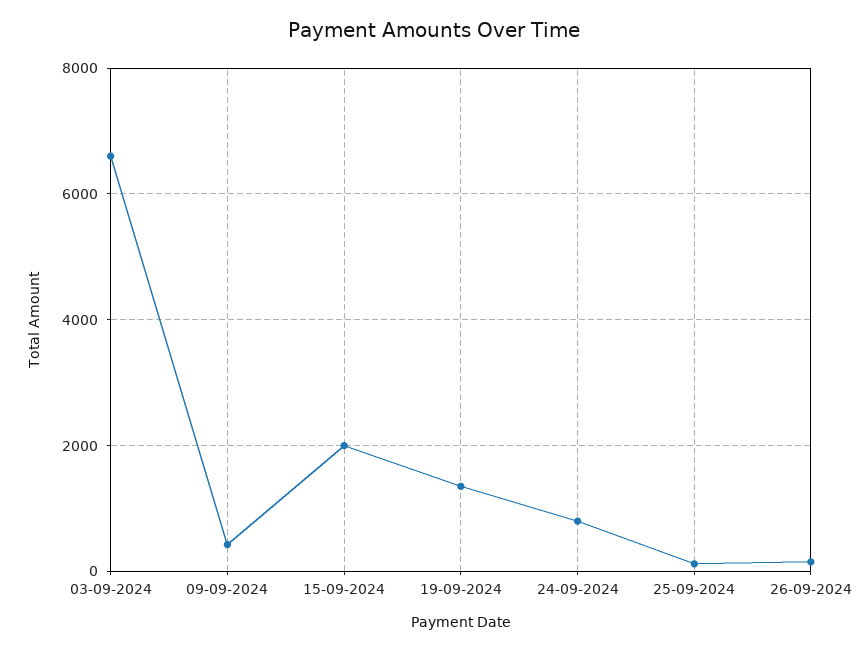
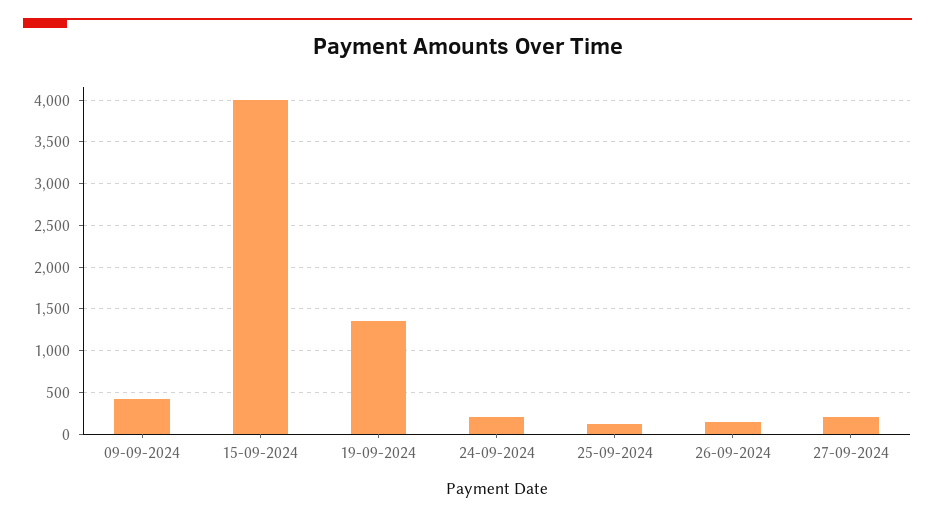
03-09-2024: 6600 -> none
15-09-2024: 2000 -> 4000
24-09-2024: 800 -> 200
27-09-2024: none -> 200

